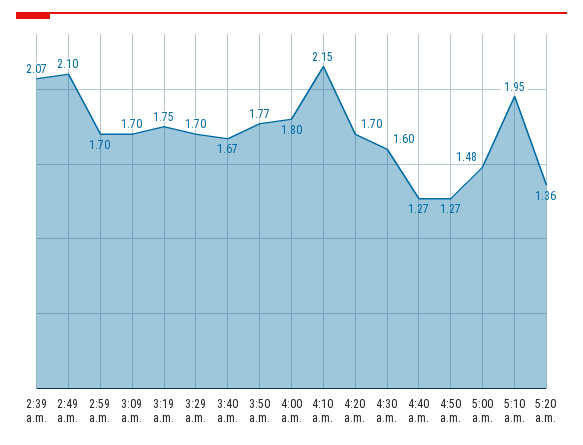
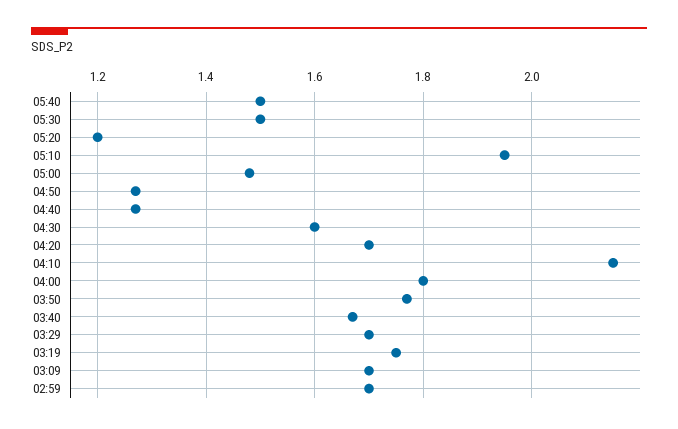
2:39 a.m.: 2.07 -> none
2:49 a.m.: 2.1 -> none
5:20 a.m.: 1.36 -> 1.2
05:40: none -> 1.5
05:30: none -> 1.5

